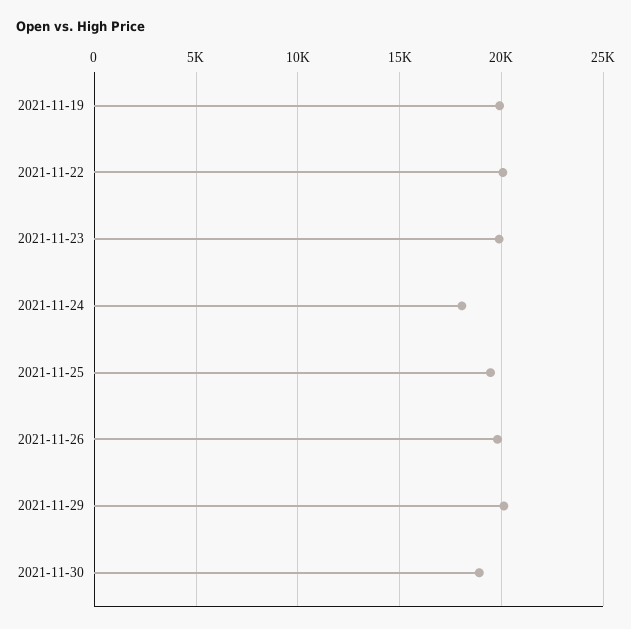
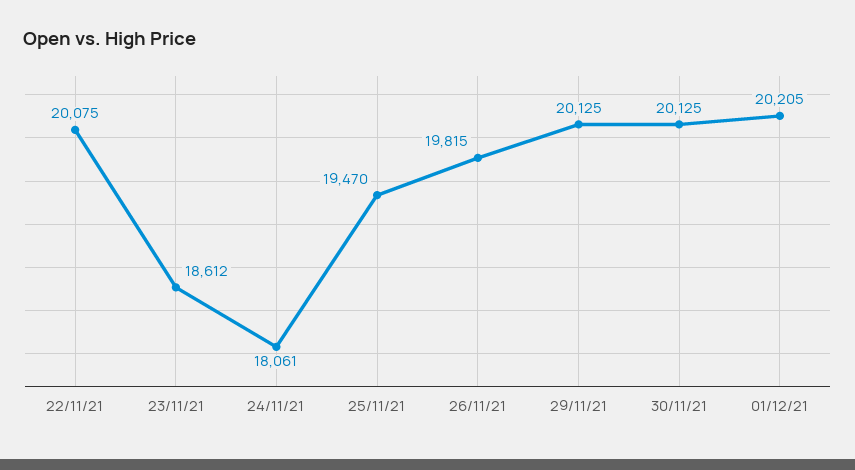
2021-11-19: 20000 -> none
2021-11-23: 20000 -> 18612
2021-11-30: 19000 -> 20125
01/12/21: none -> 20205

